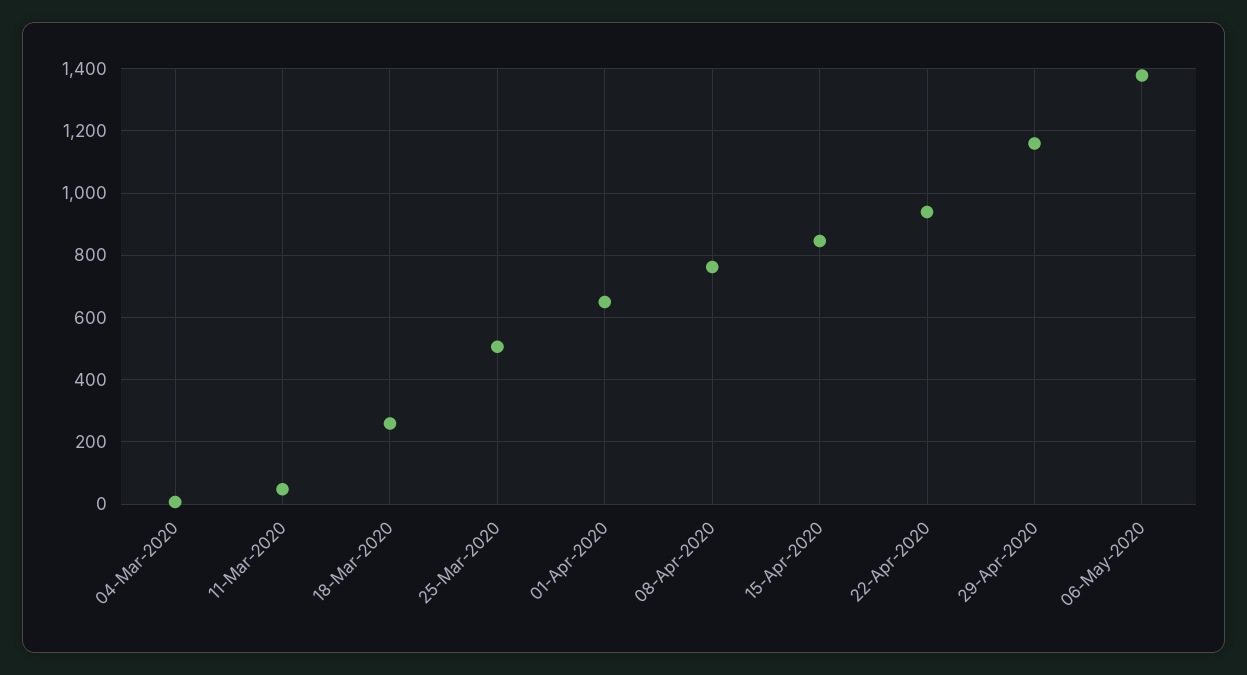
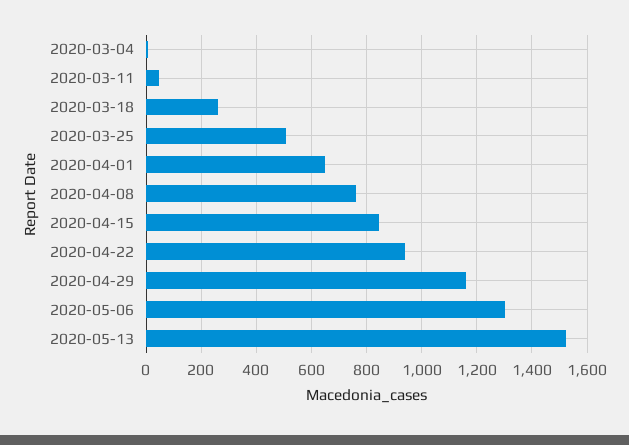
06-May-2020: 1380 -> 1300
2020-05-13: none -> 1525

